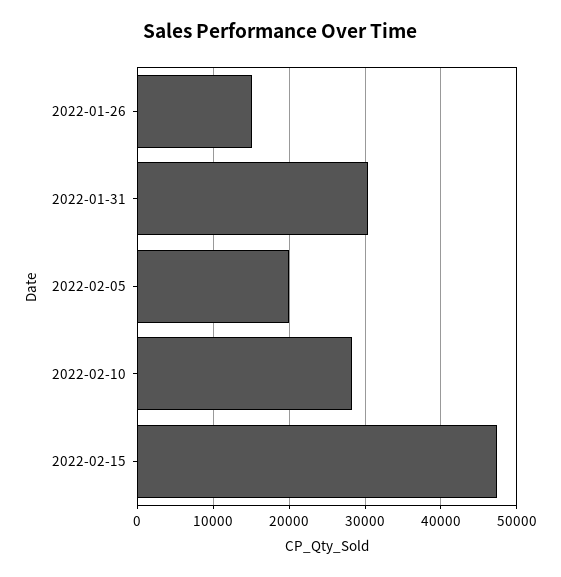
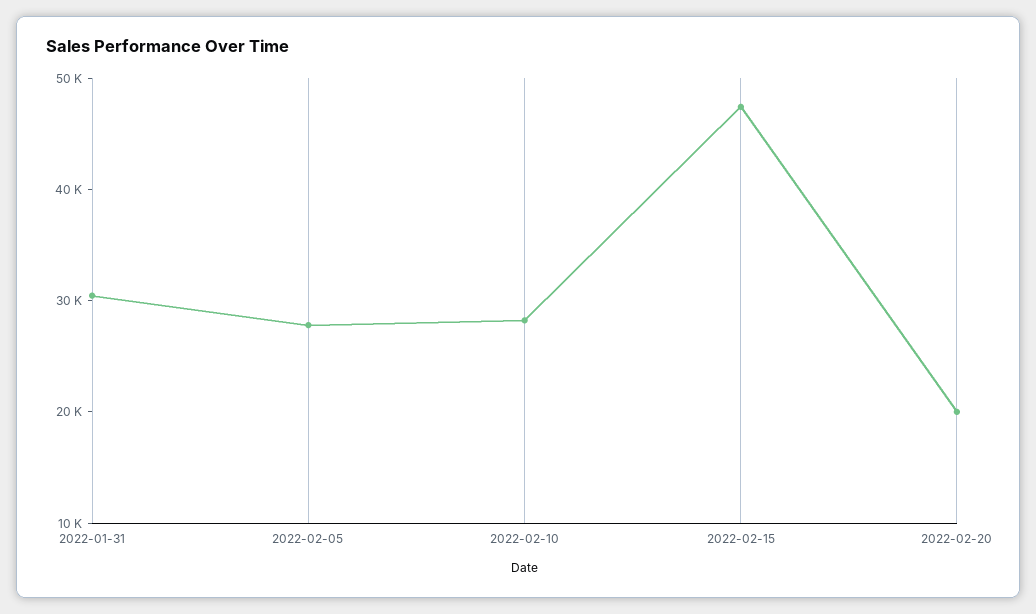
2022-01-26: 15000 -> none
2022-02-05: 20000 -> 28000
2022-02-20: none -> 20000

